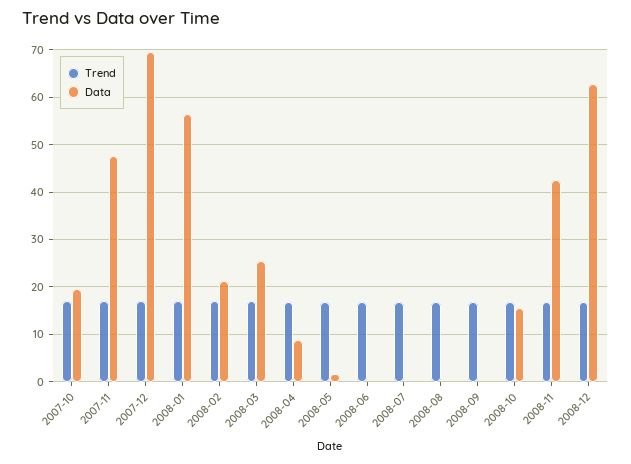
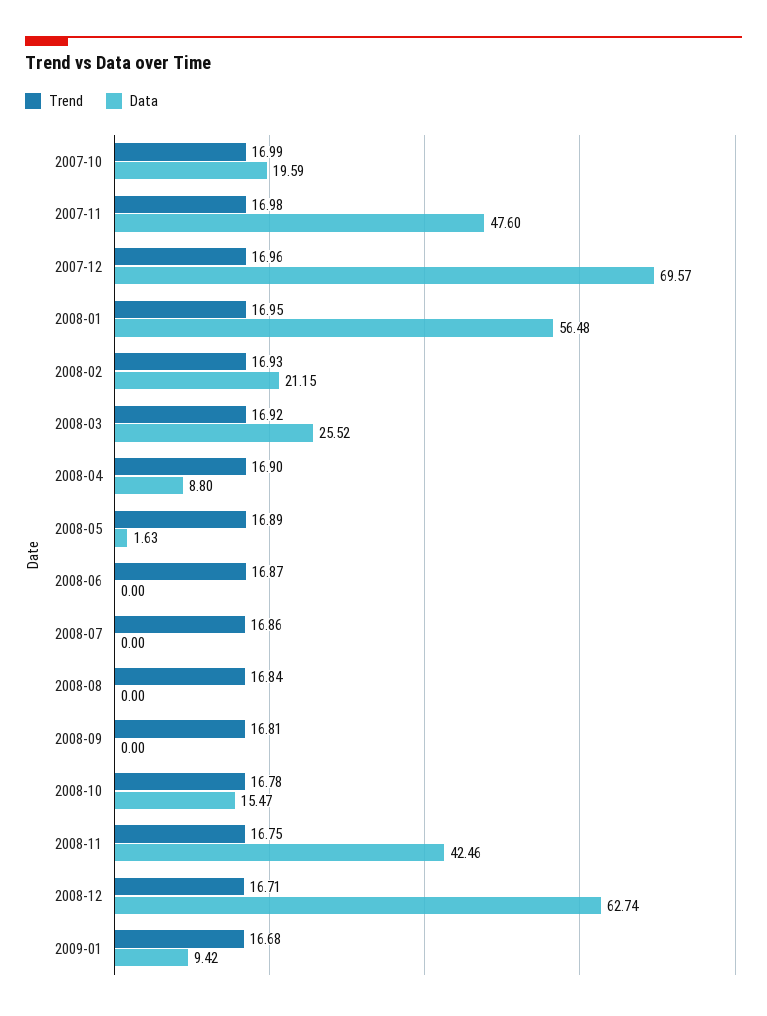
Trend, 2009-01: none -> 16.68
Data, 2009-01: none -> 9.42

